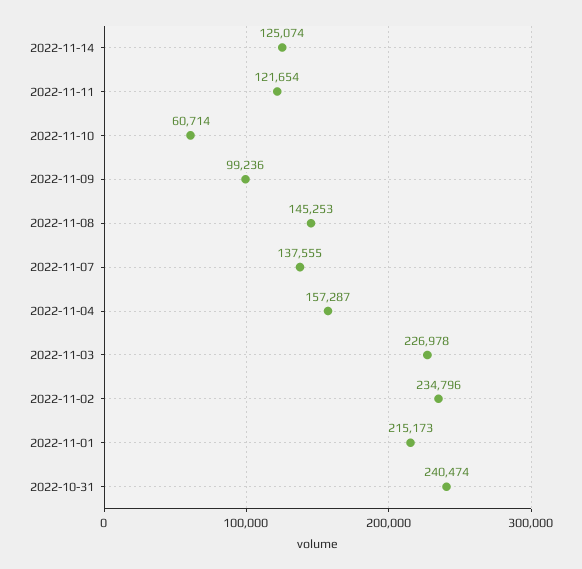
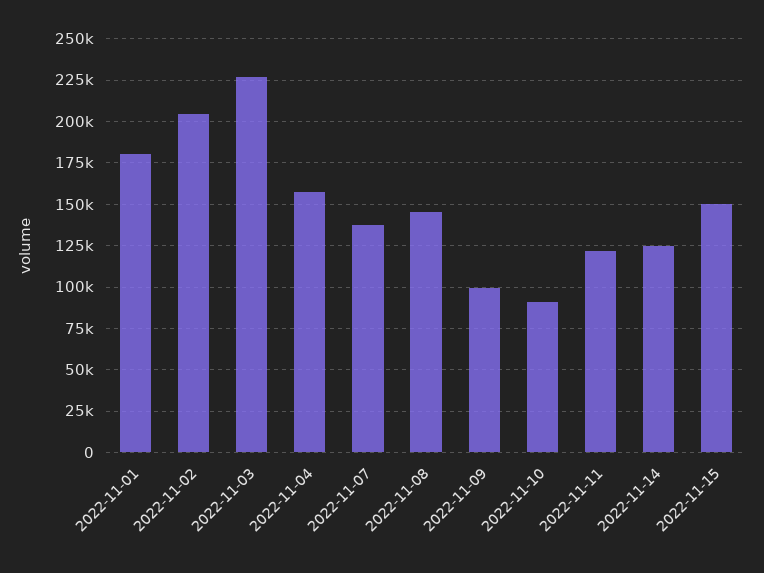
2022-11-10: 60714 -> 90000
2022-11-02: 234796 -> 205000
2022-11-01: 215173 -> 180000
2022-10-31: 240474 -> none
2022-11-15: none -> 150000

